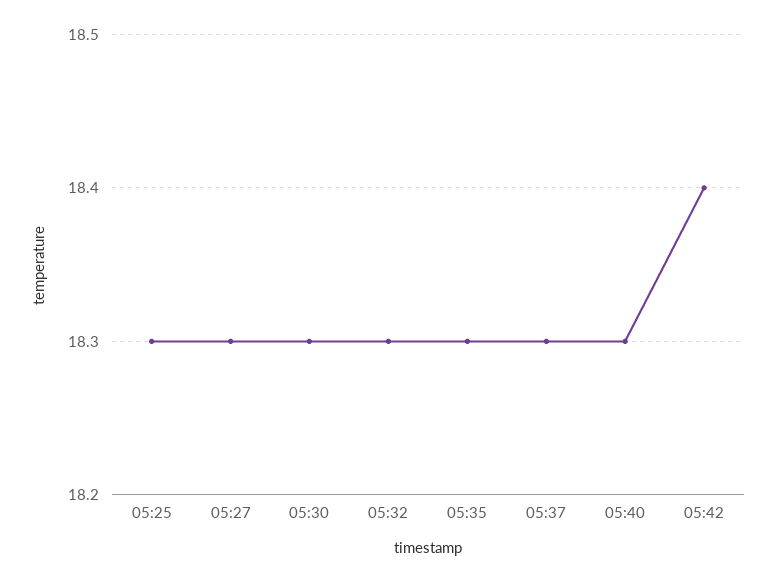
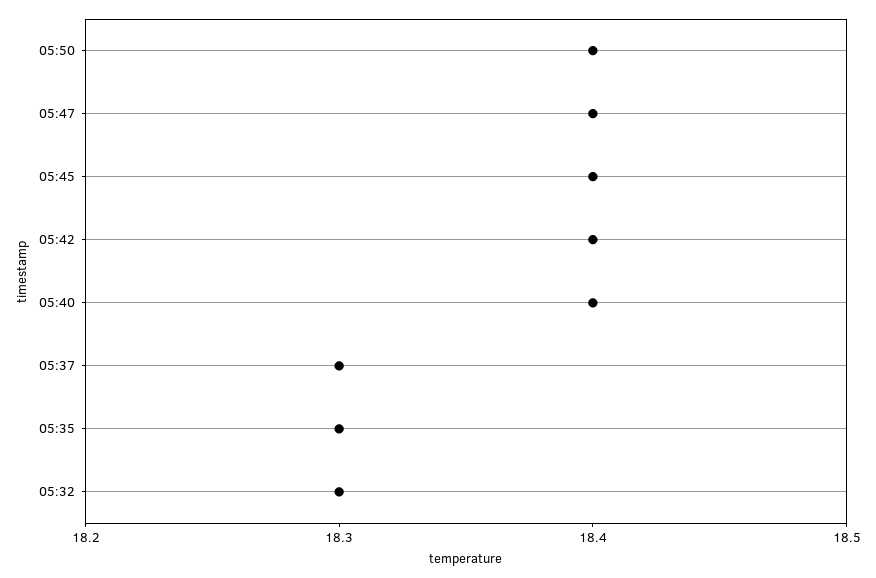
05:25: 18.3 -> none
05:27: 18.3 -> none
05:30: 18.3 -> none
05:40: 18.3 -> 18.4
05:50: none -> 18.4
05:47: none -> 18.4
05:45: none -> 18.4

